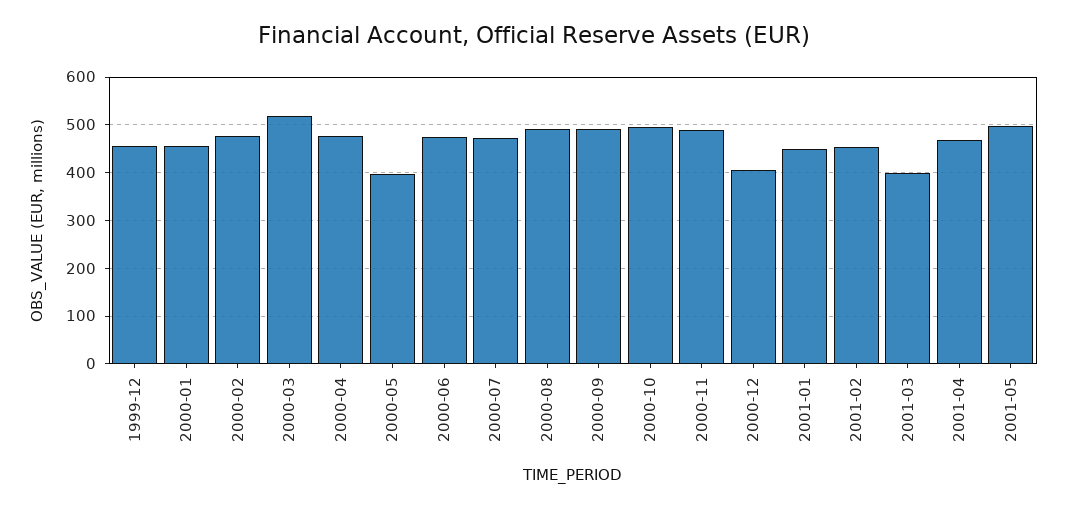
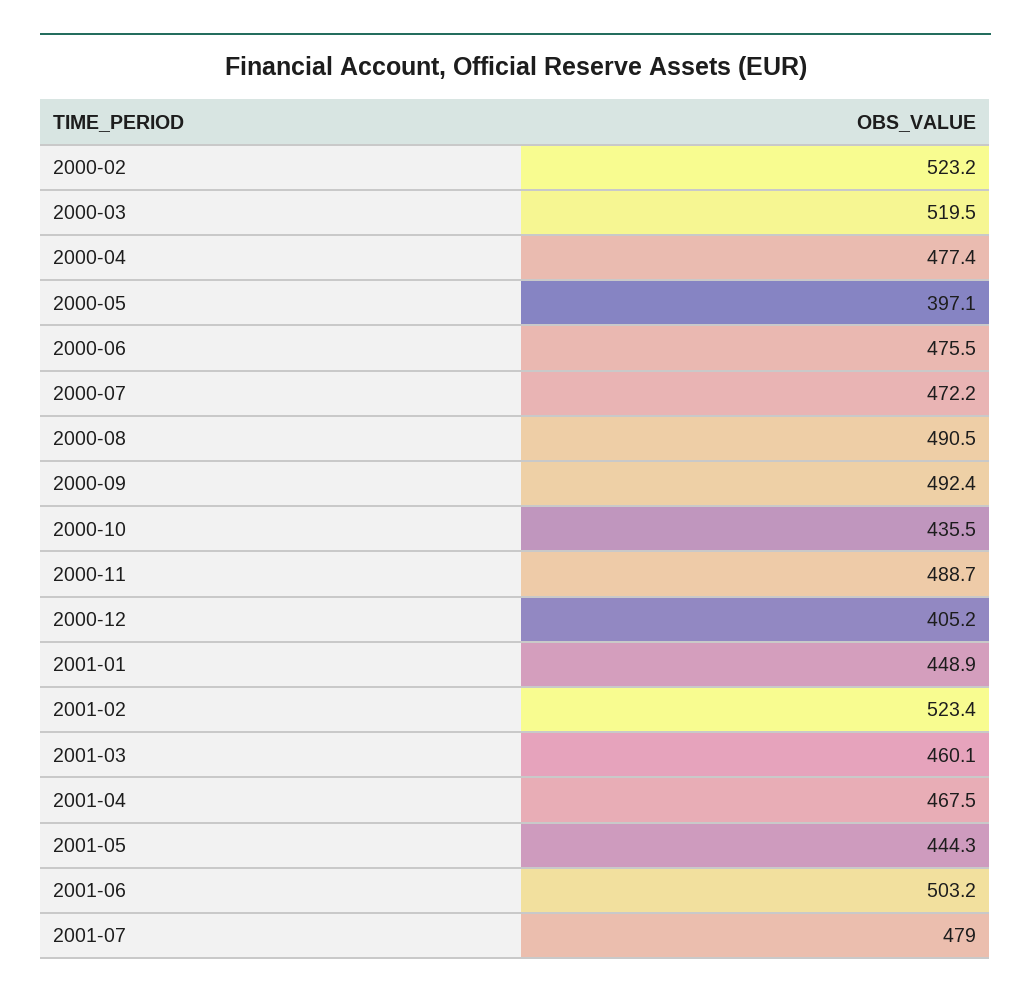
1999-12: 460 -> none
2000-01: 460 -> none
2000-02: 480 -> 523.2
2000-10: 500 -> 435.5
2001-02: 460 -> 523.4
2001-03: 400 -> 460.1
2001-05: 500 -> 444.3
2001-06: none -> 503.2
2001-07: none -> 479

